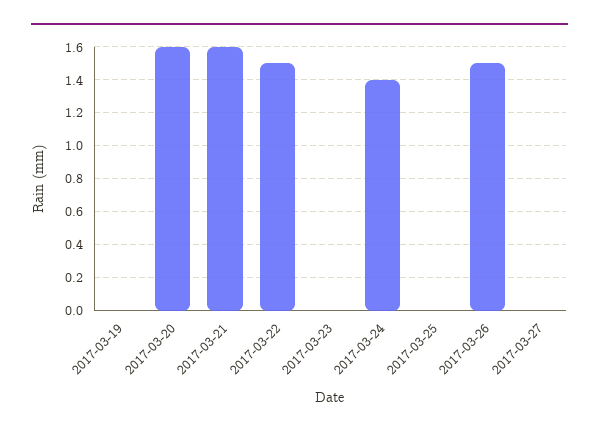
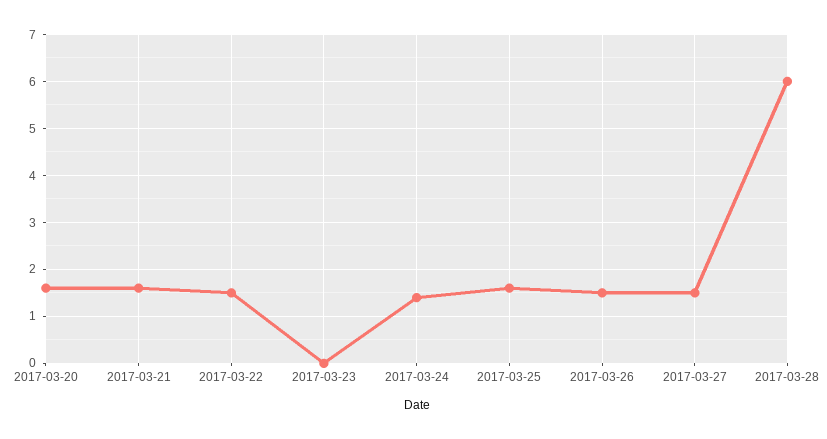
2017-03-19: 0 -> none
2017-03-25: 0 -> 1.5
2017-03-27: 0 -> 1.5
2017-03-28: none -> 6

